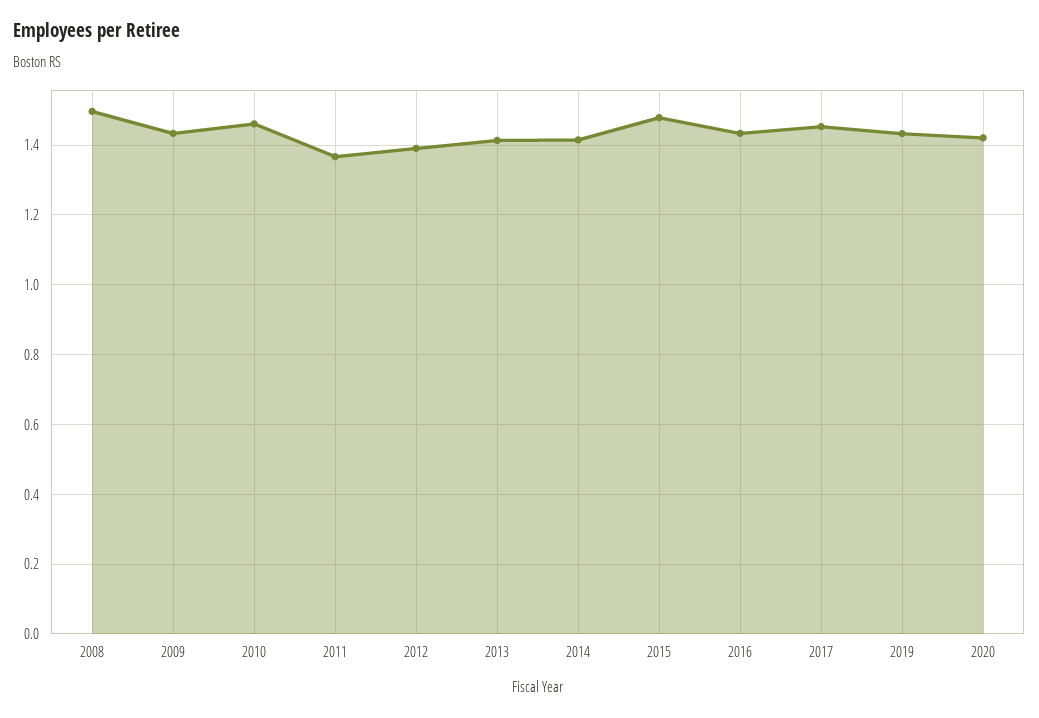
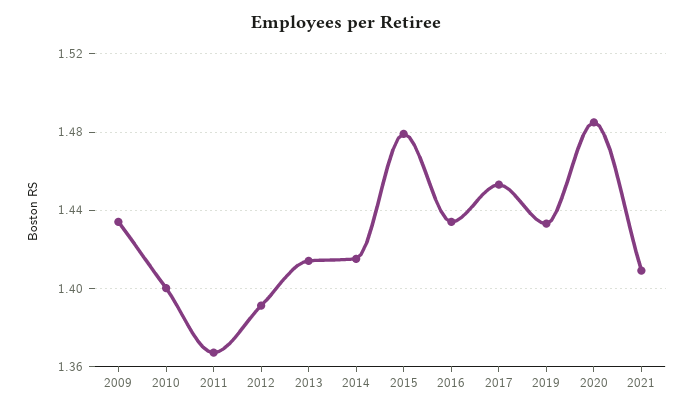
2008: 1.5 -> none
2010: 1.46 -> 1.4
2020: 1.42 -> 1.485
2021: none -> 1.41

